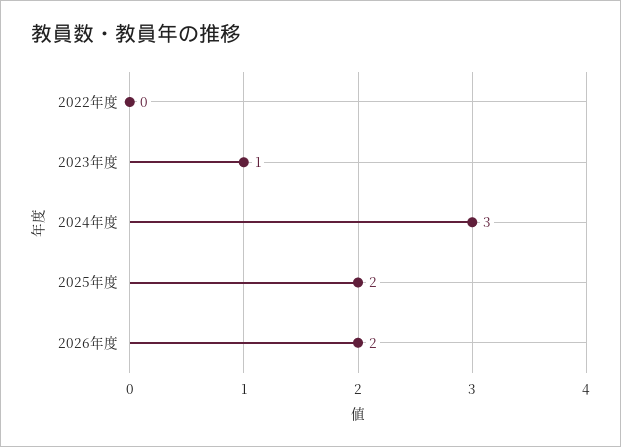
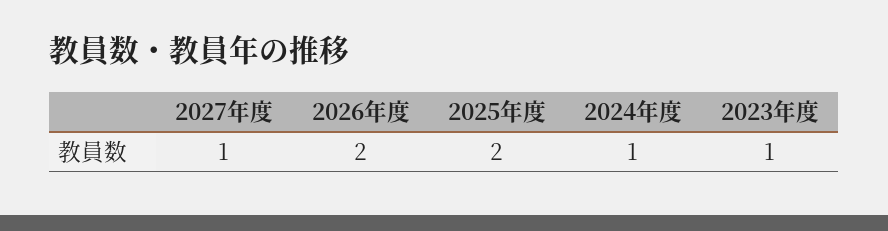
2022年度: 0 -> none
2024年度: 3 -> 1
2027年度: none -> 1

